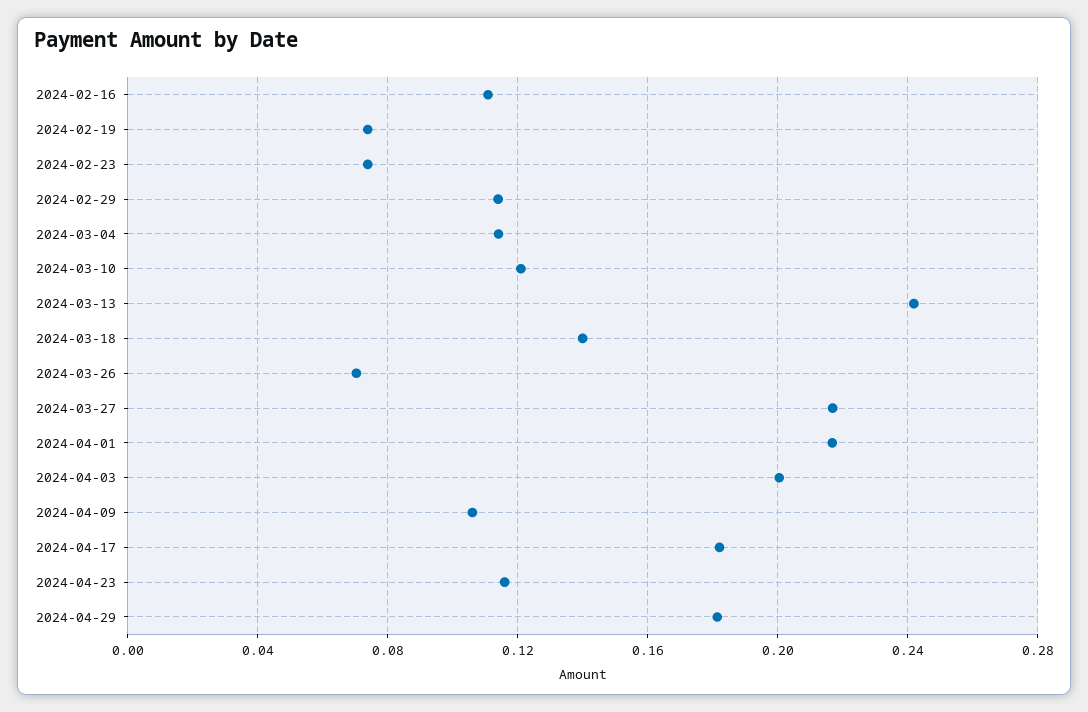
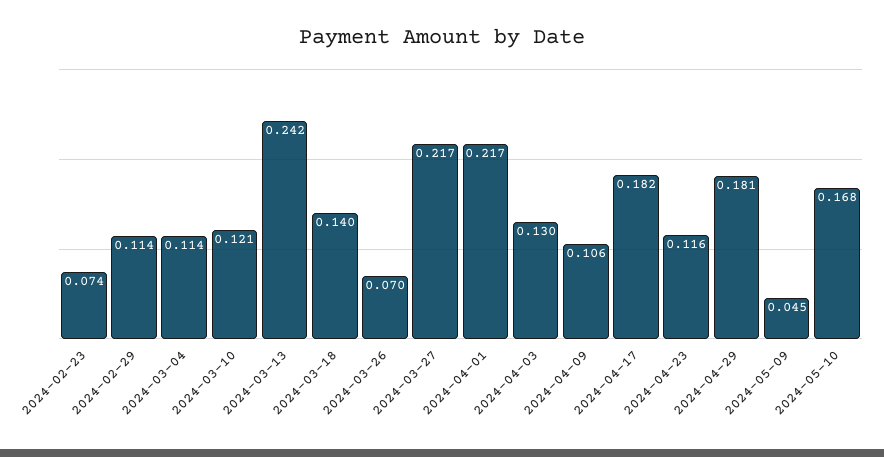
2024-02-16: 0.11 -> none
2024-02-19: 0.075 -> none
2024-04-03: 0.2 -> 0.13
2024-05-09: none -> 0.045
2024-05-10: none -> 0.168

